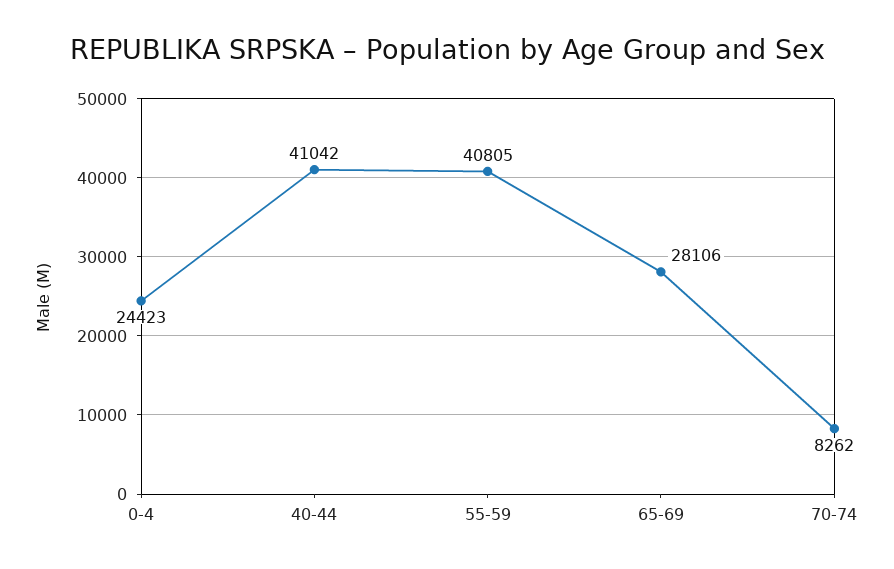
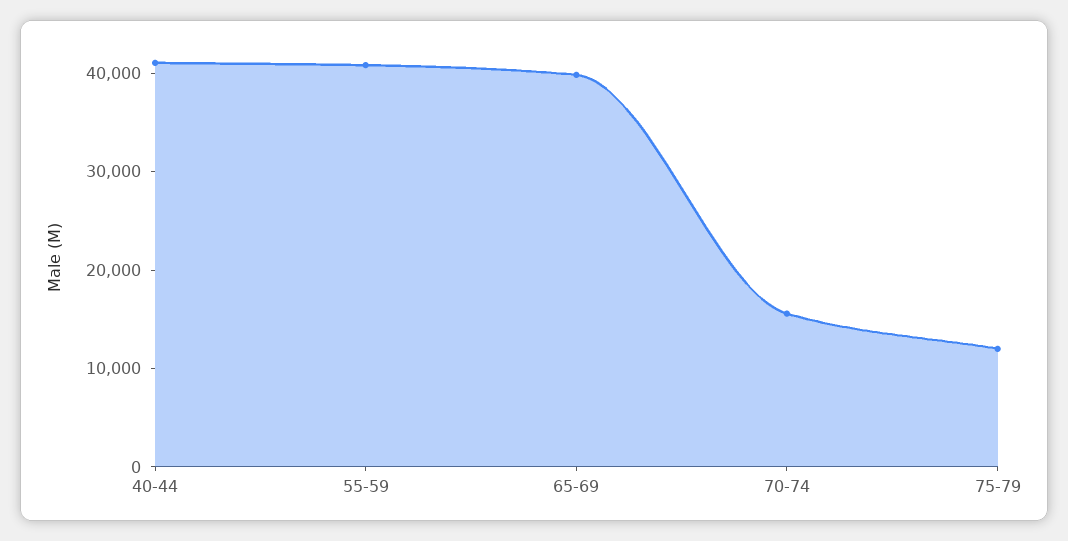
0-4: 24423 -> none
65-69: 28106 -> 40000
70-74: 8262 -> 16000
75-79: none -> 12000

